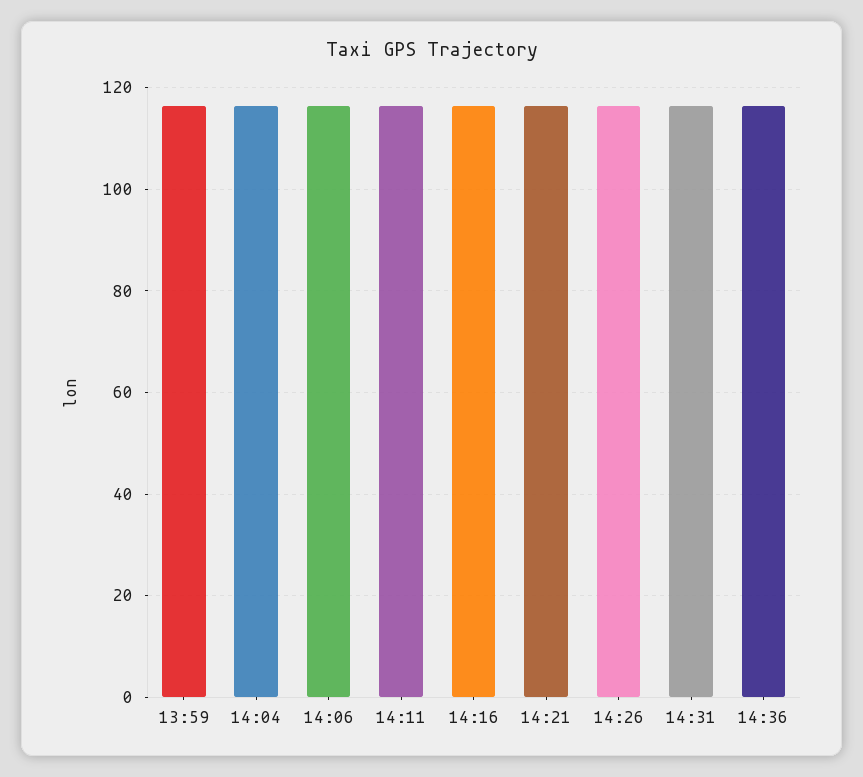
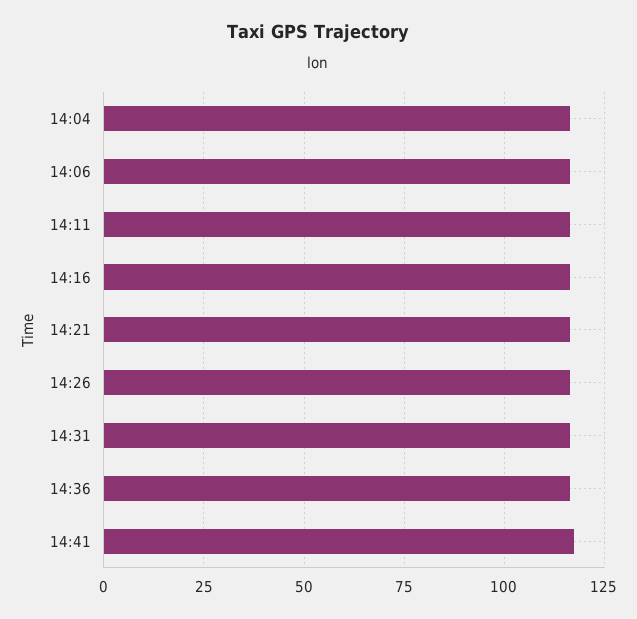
13:59: 116 -> none
14:41: none -> 117.5

